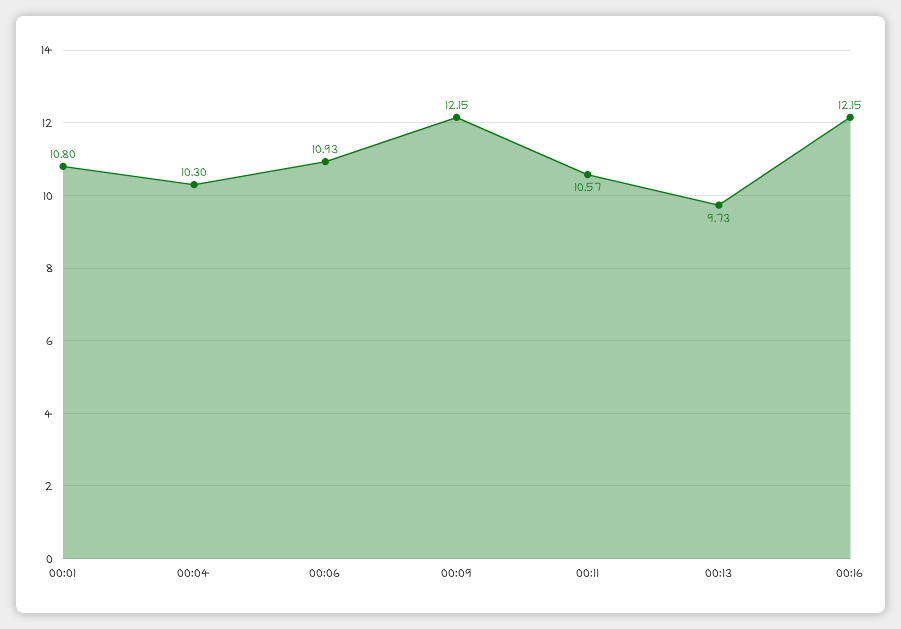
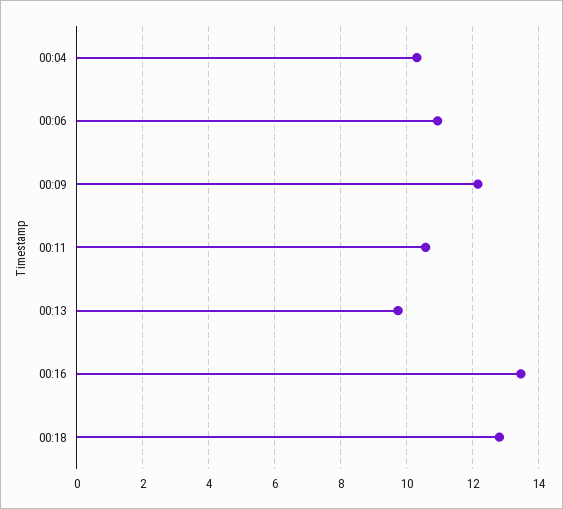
00:01: 10.8 -> none
00:16: 12.15 -> 13.4
00:18: none -> 12.8

